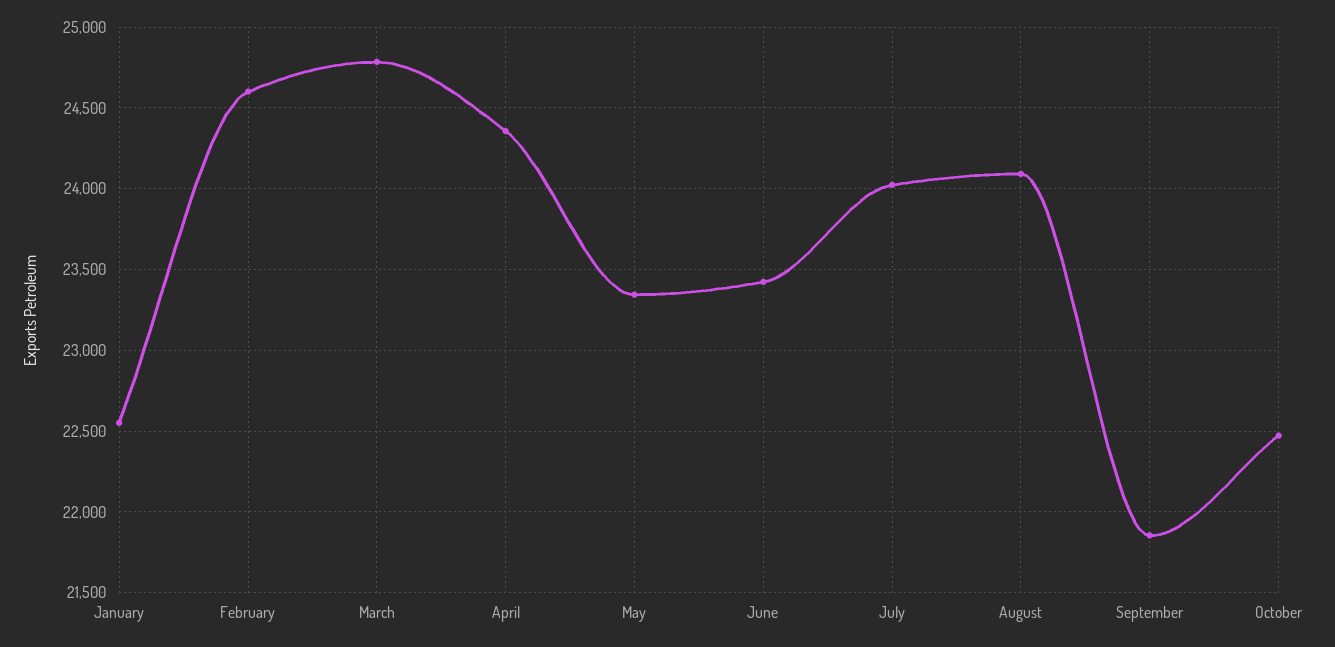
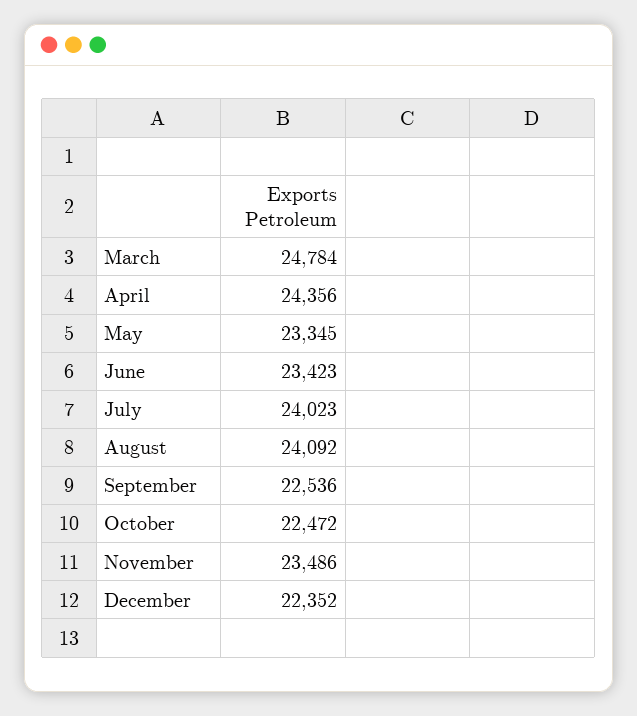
January: 22550 -> none
February: 24600 -> none
September: 21850 -> 22536
November: none -> 23486
December: none -> 22352

